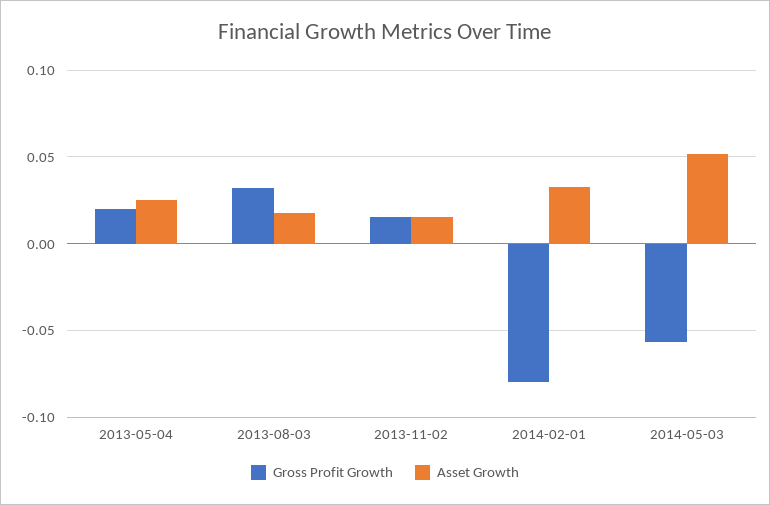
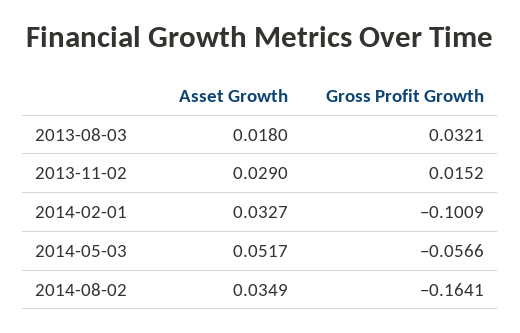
Gross Profit Growth, 2013-05-04: 0.02 -> none
Asset Growth, 2013-05-04: 0.025 -> none
Asset Growth, 2013-11-02: 0.015 -> 0.029
Gross Profit Growth, 2014-02-01: -0.08 -> -0.1009
Asset Growth, 2014-08-02: none -> 0.0349
Gross Profit Growth, 2014-08-02: none -> -0.1641

